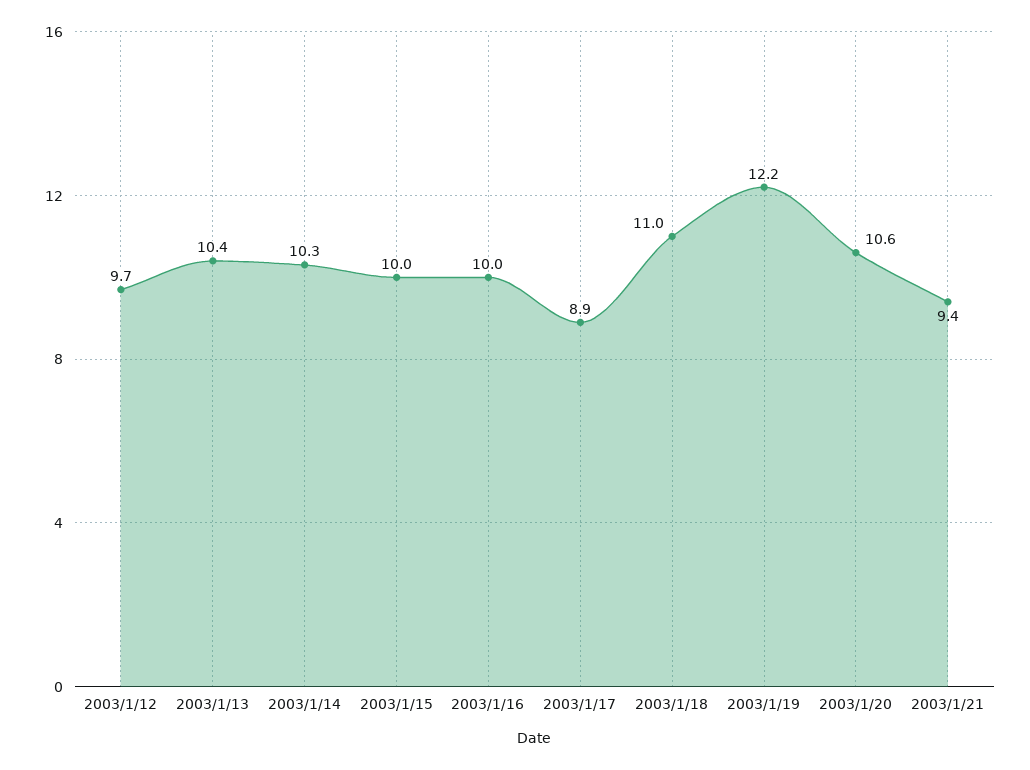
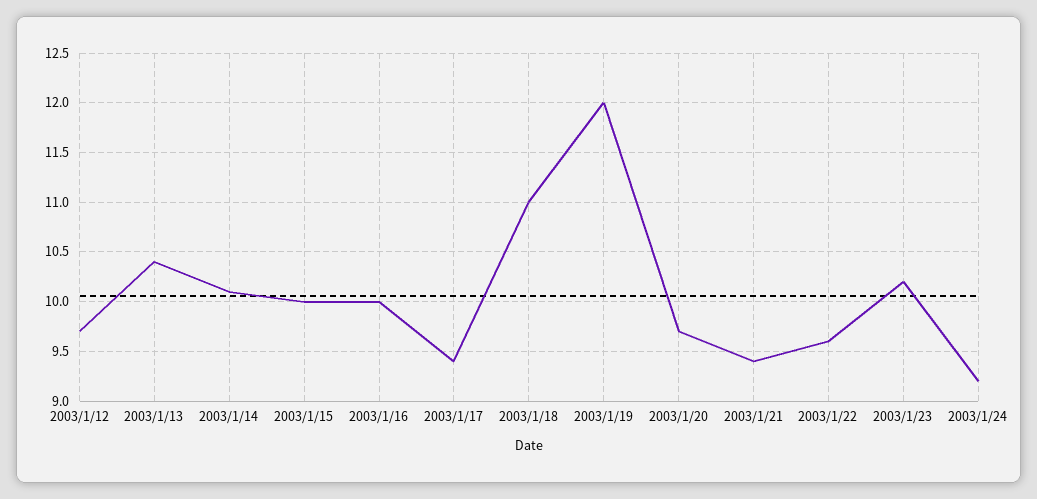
2003/1/14: 10.3 -> 10.1
2003/1/17: 8.9 -> 9.4
2003/1/19: 12.2 -> 12
2003/1/20: 10.6 -> 9.7
2003/1/22: none -> 9.6
2003/1/23: none -> 10.2
2003/1/24: none -> 9.2

